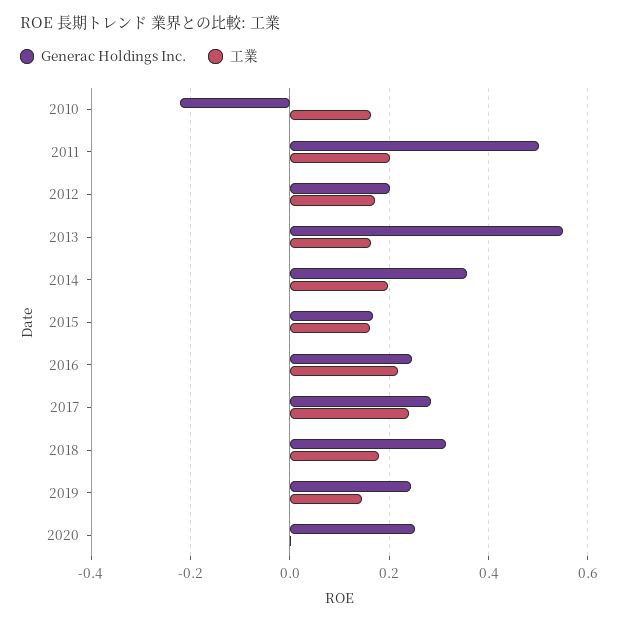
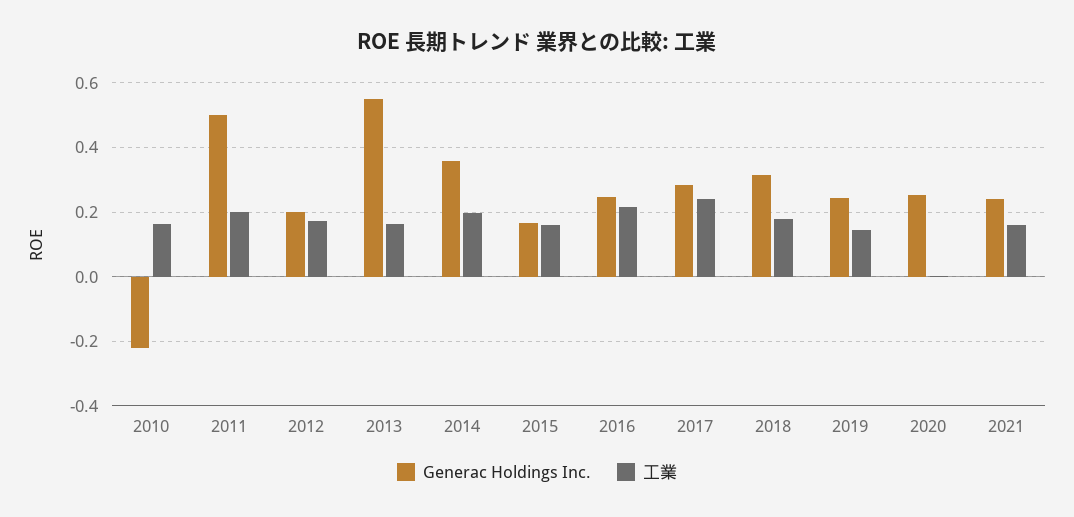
Generac Holdings Inc., 2021: none -> 0.24
工業, 2021: none -> 0.16

